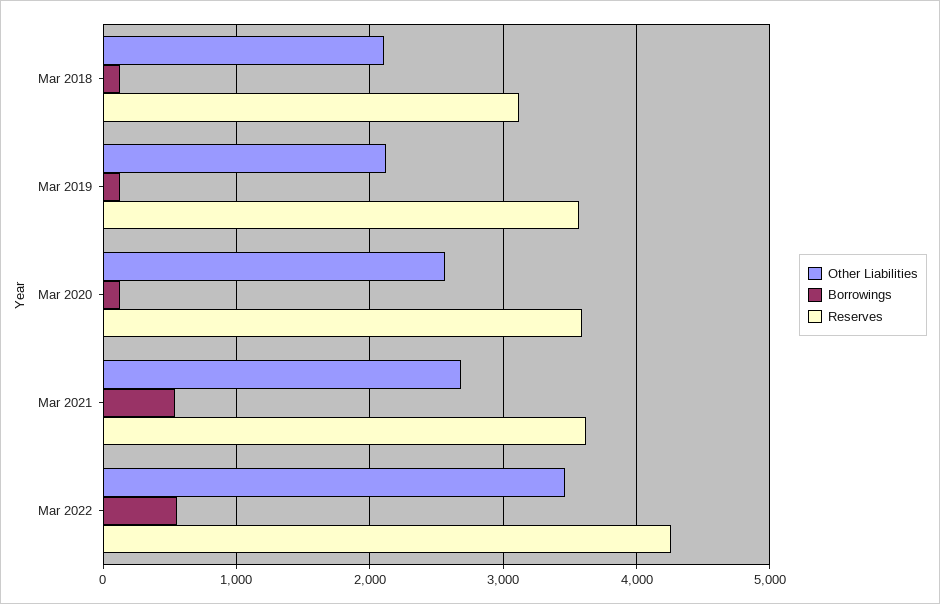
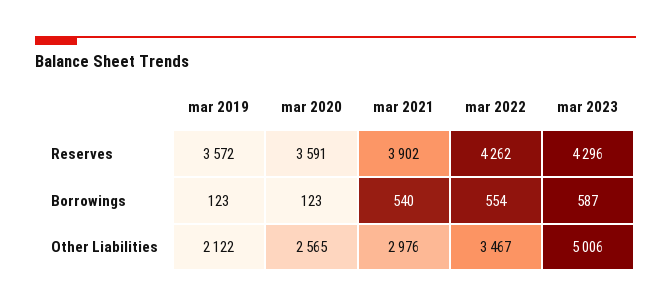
Other Liabilities, Mar 2018: 2100 -> none
Borrowings, Mar 2018: 100 -> none
Reserves, Mar 2018: 3100 -> none
Other Liabilities, Mar 2021: 2700 -> 2976
Reserves, Mar 2021: 3600 -> 3902
Reserves, mar 2023: none -> 4296
Borrowings, mar 2023: none -> 587
Other Liabilities, mar 2023: none -> 5006

